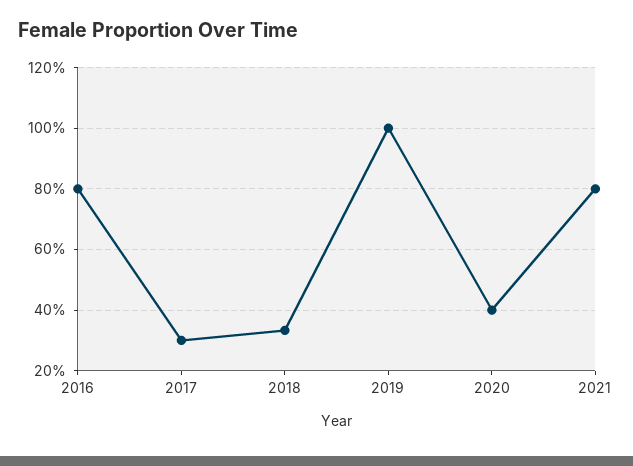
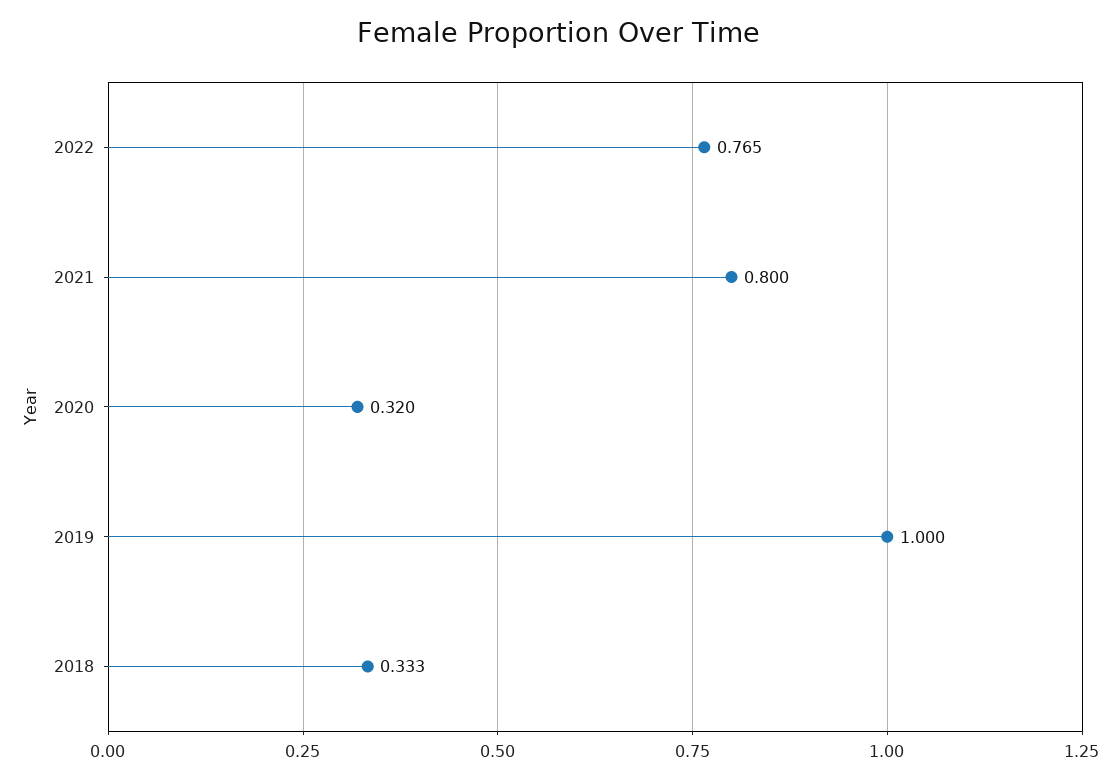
2016: 0.8 -> none
2017: 0.3 -> none
2020: 0.4 -> 0.32
2022: none -> 0.765

